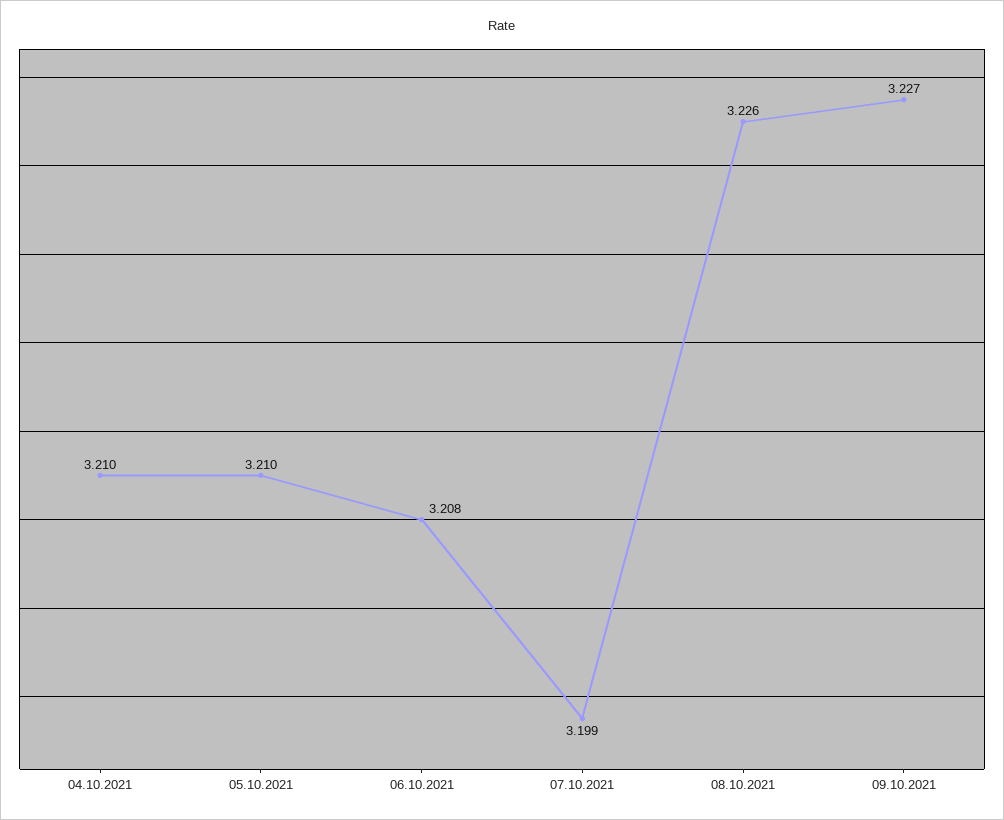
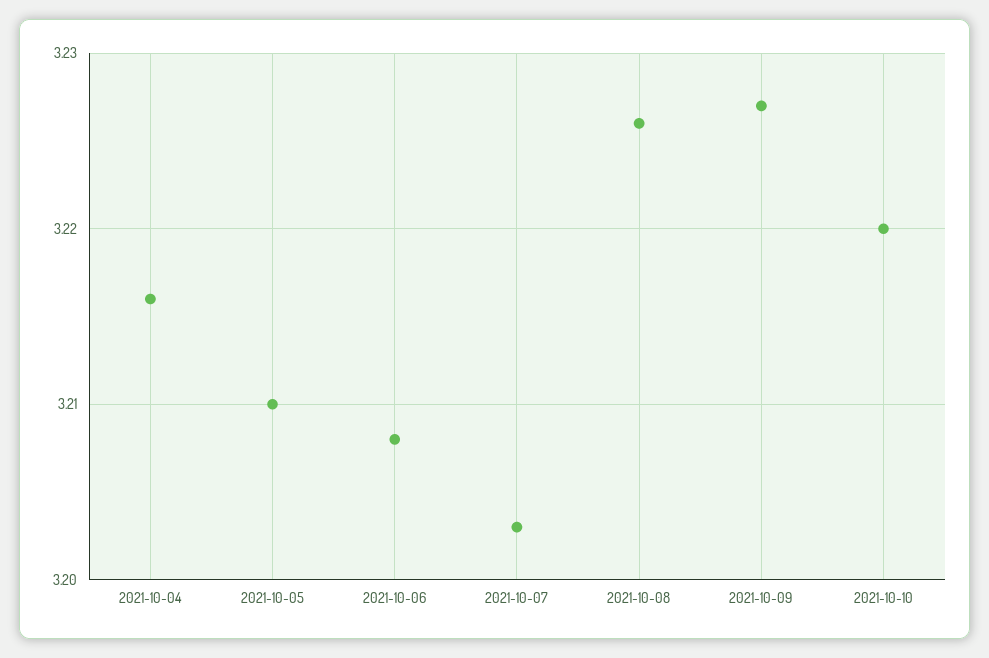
04.10.2021: 3.21 -> 3.216
07.10.2021: 3.199 -> 3.203
2021-10-10: none -> 3.22

